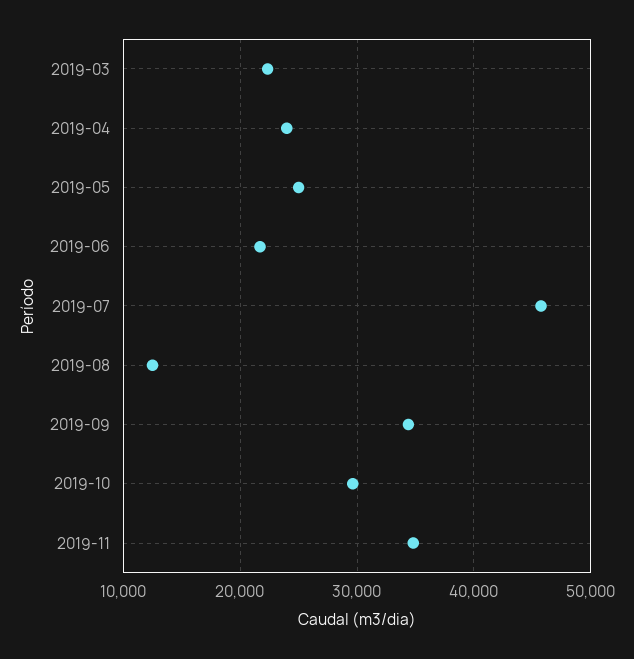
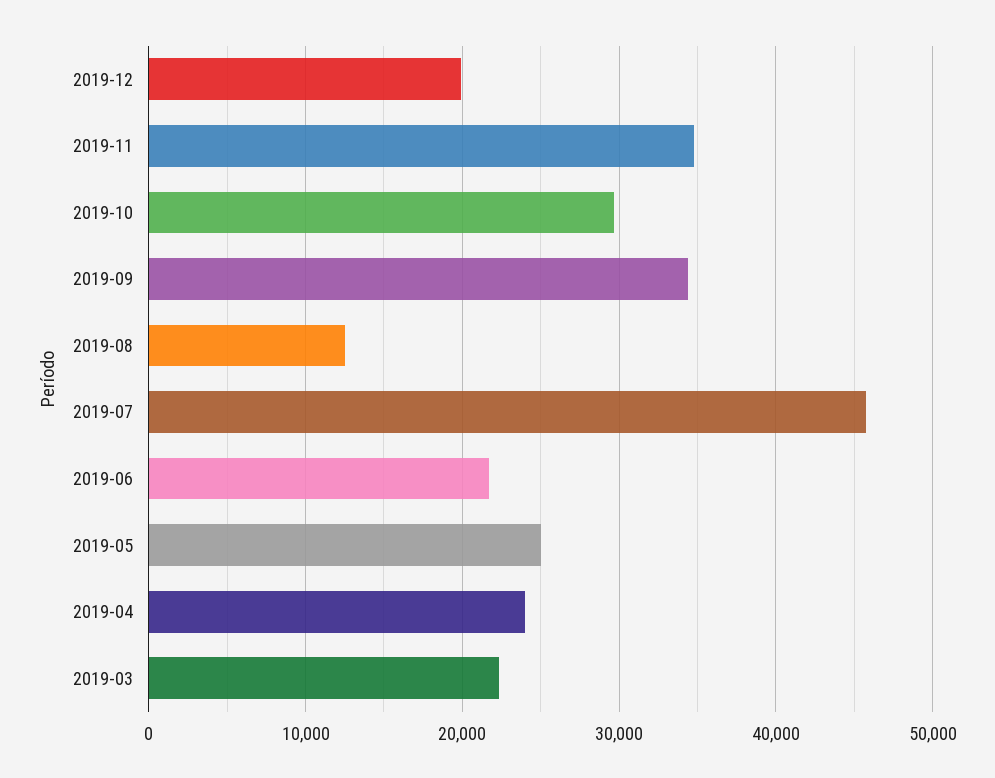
2019-12: none -> 20000

